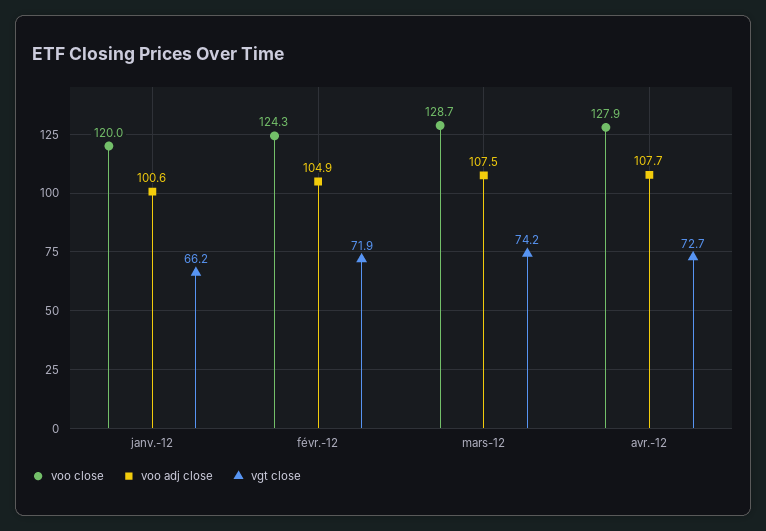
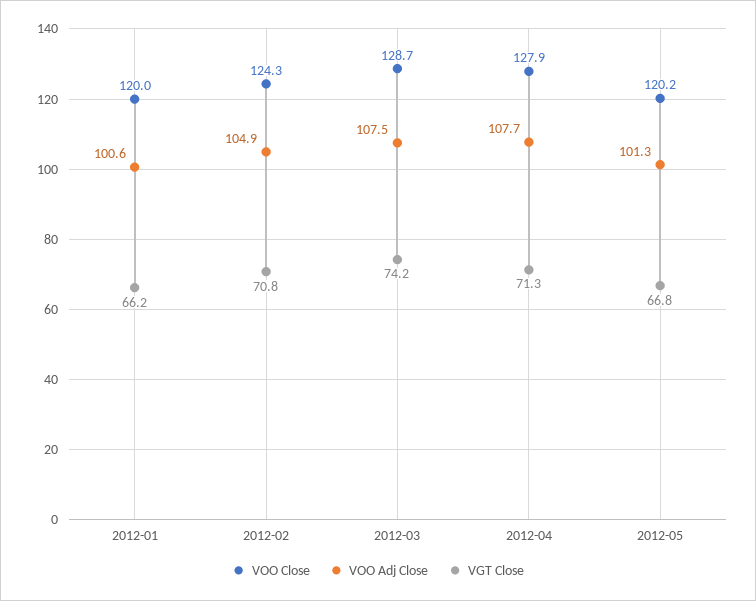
vgt close, févr.-12: 71.9 -> 70.8
vgt close, avr.-12: 72.7 -> 71.3
voo close, 2012-05: none -> 120.2
voo adj close, 2012-05: none -> 101.3
vgt close, 2012-05: none -> 66.8

